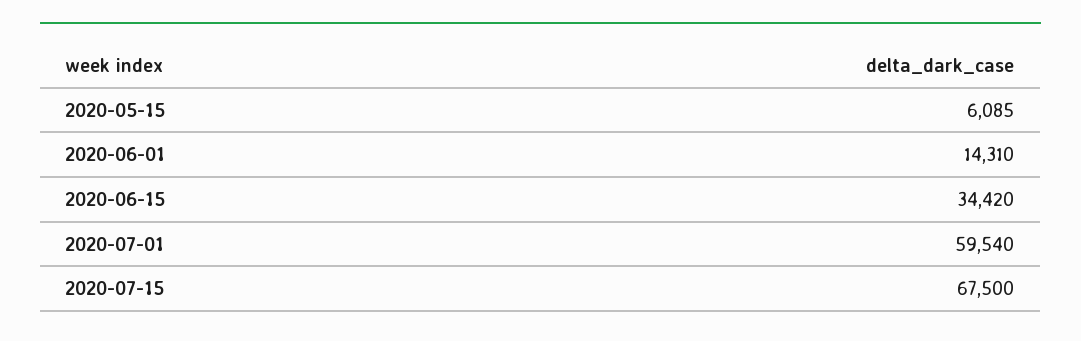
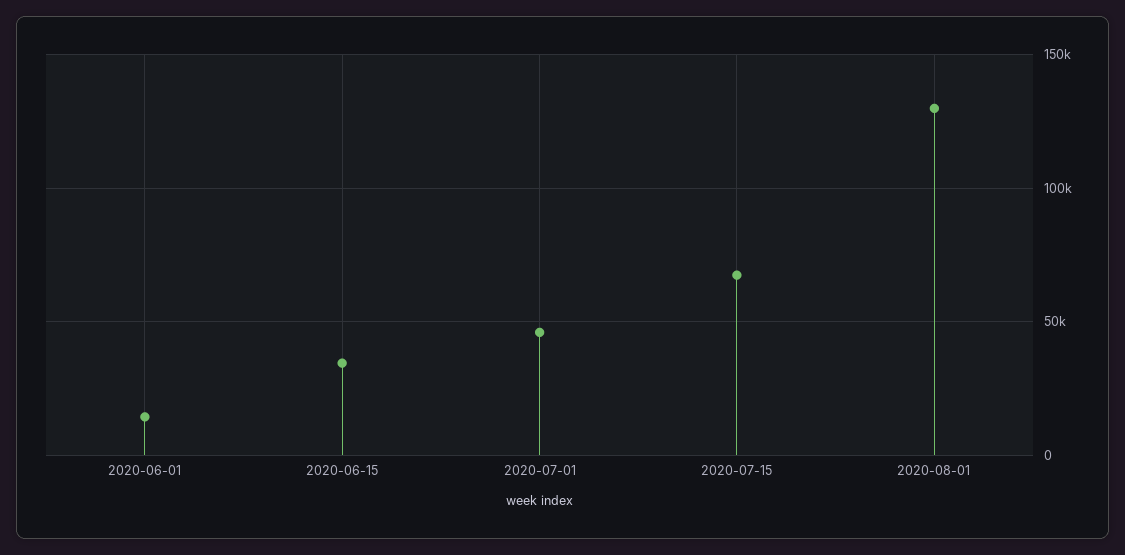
2020-05-15: 6085 -> none
2020-07-01: 59540 -> 45000
2020-08-01: none -> 130000

